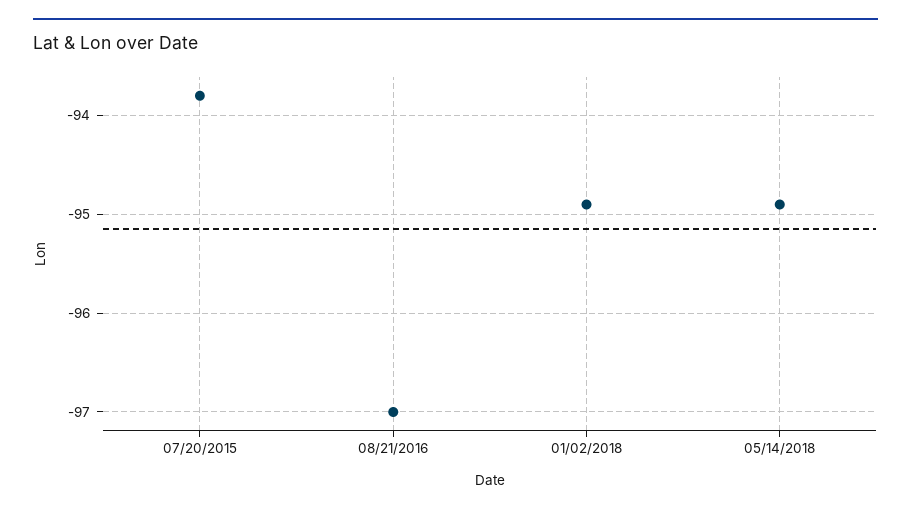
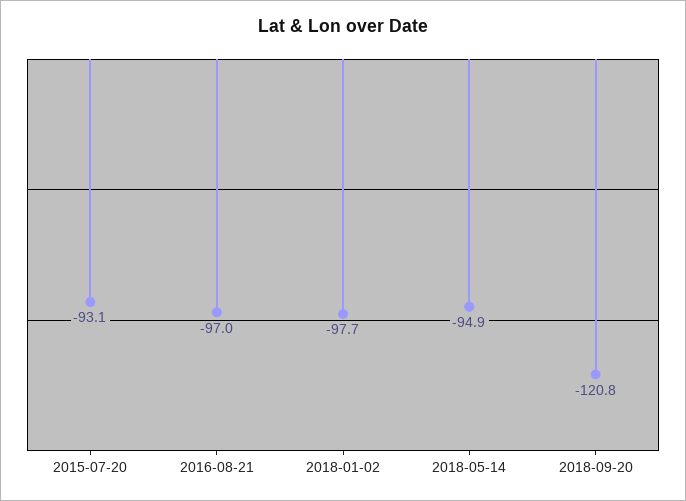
07/20/2015: -93.8 -> -93.1
01/02/2018: -94.9 -> -97.7
2018-09-20: none -> -120.8

